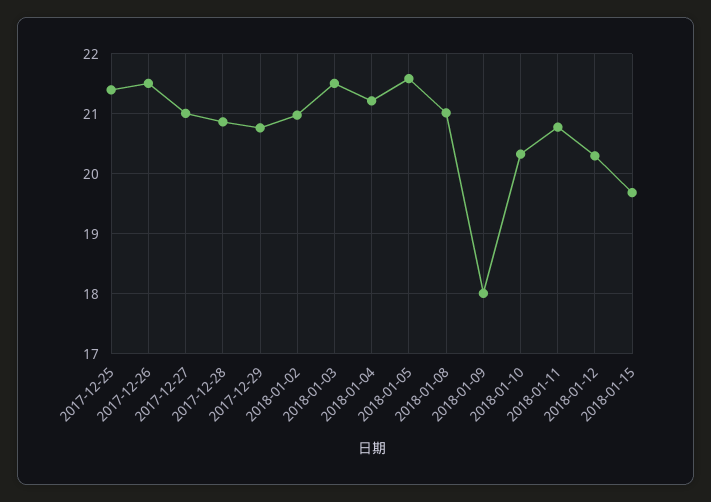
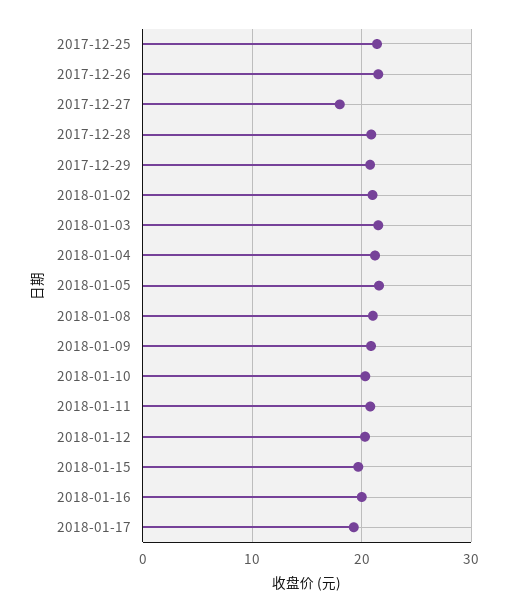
2017-12-27: 21 -> 18
2018-01-09: 18 -> 21
2018-01-16: none -> 20
2018-01-17: none -> 19

